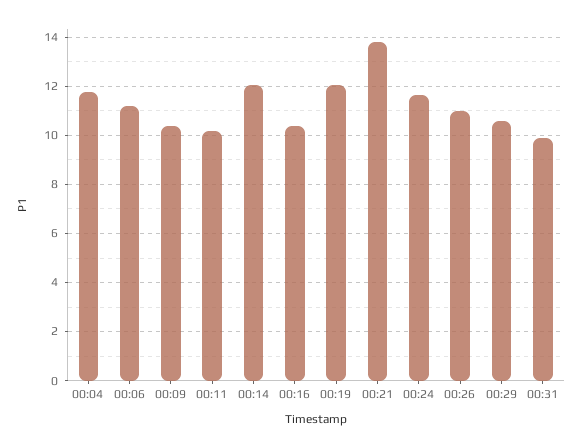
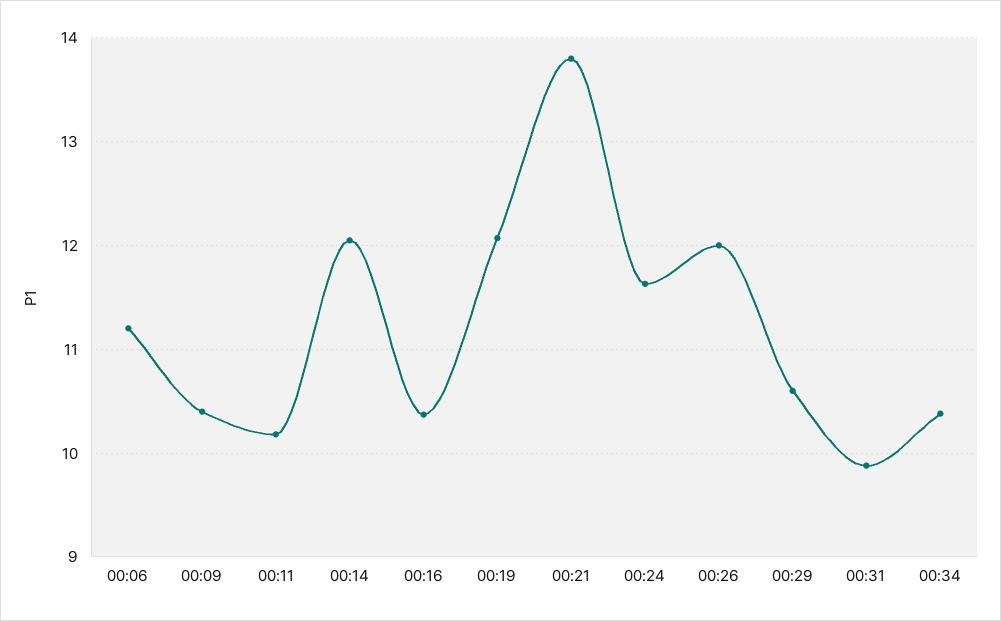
00:04: 11.75 -> none
00:26: 11 -> 12
00:34: none -> 10.4

